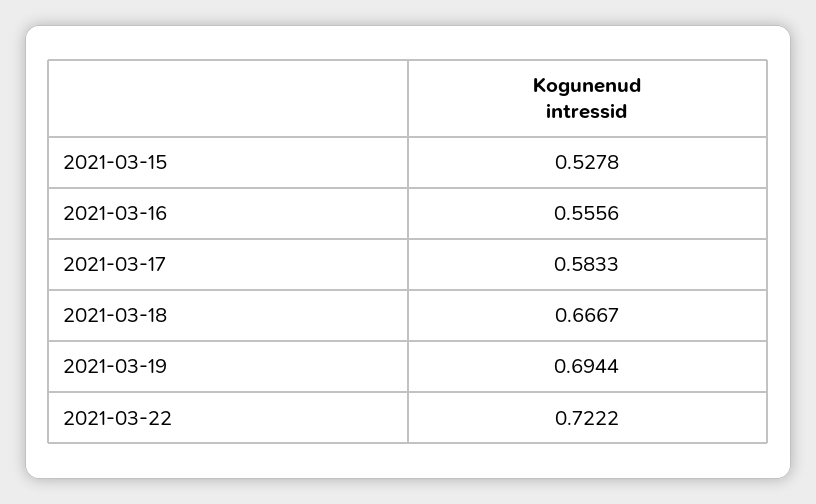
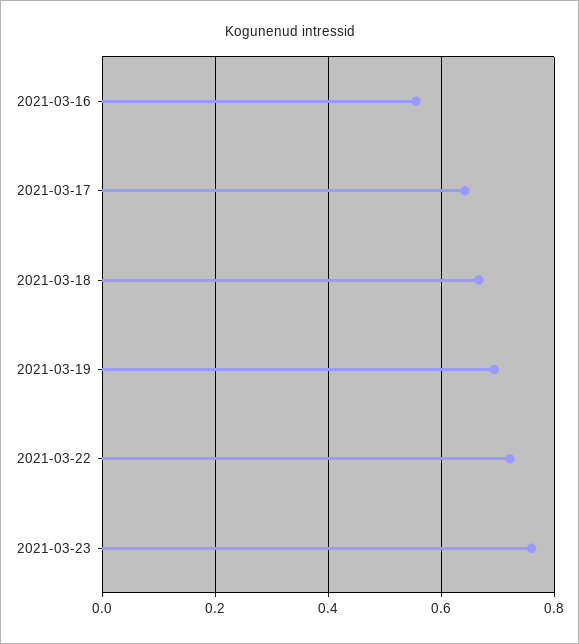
2021-03-15: 0.5278 -> none
2021-03-17: 0.5833 -> 0.64
2021-03-23: none -> 0.76

